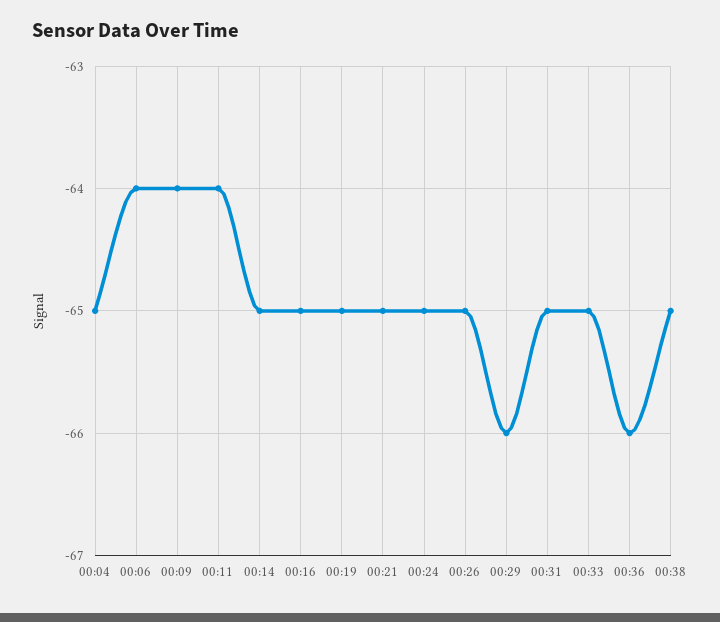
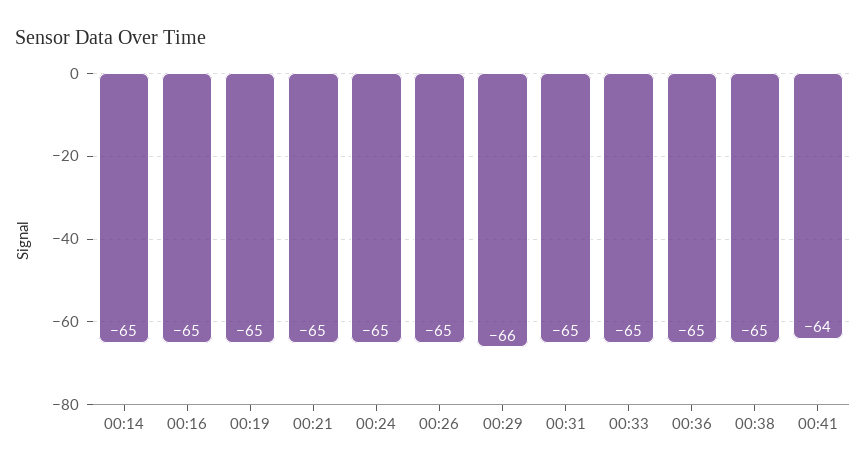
00:04: -65 -> none
00:06: -64 -> none
00:09: -64 -> none
00:11: -64 -> none
00:36: -66 -> -65
00:41: none -> -64

